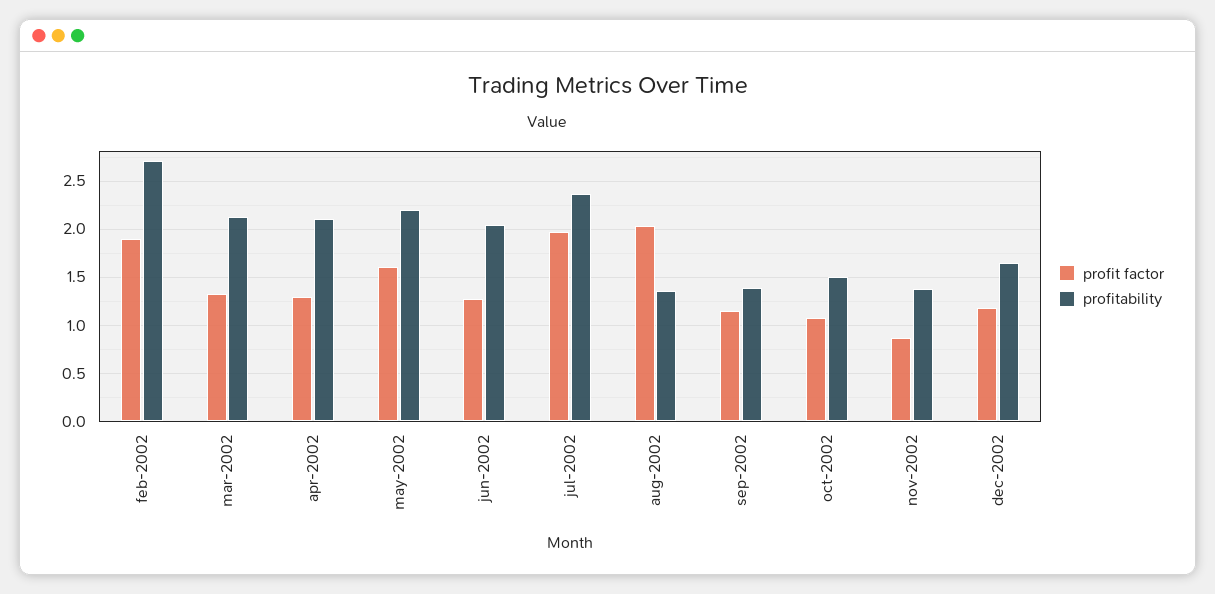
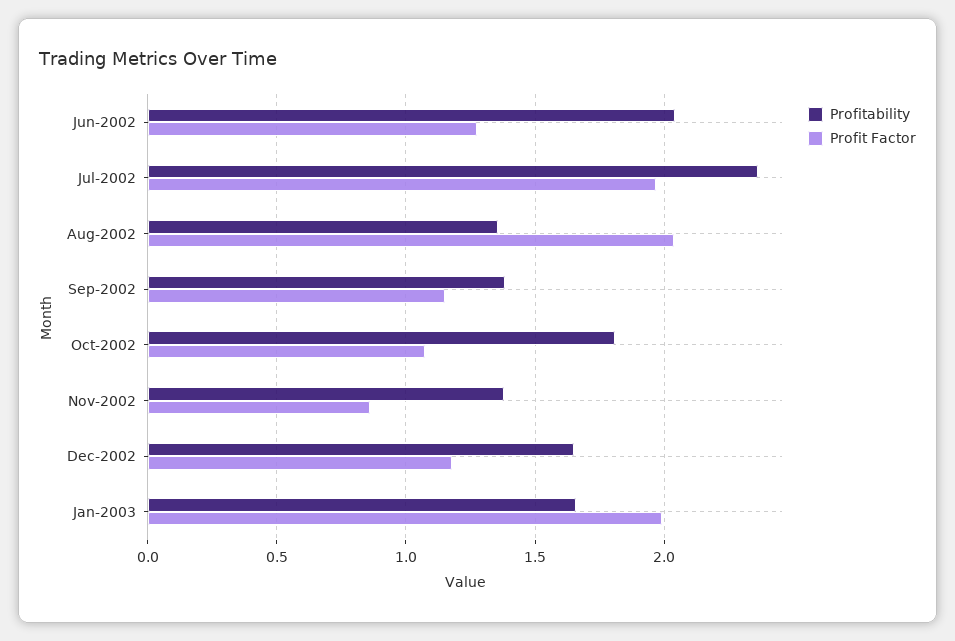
profit factor, feb-2002: 1.9 -> none
profitability, feb-2002: 2.7 -> none
profit factor, mar-2002: 1.3 -> none
profitability, mar-2002: 2.1 -> none
profit factor, apr-2002: 1.3 -> none
profitability, apr-2002: 2.1 -> none
profit factor, may-2002: 1.6 -> none
profitability, may-2002: 2.2 -> none
profitability, oct-2002: 1.5 -> 1.8
profitability, Jan-2003: none -> 1.65
profit factor, Jan-2003: none -> 2

